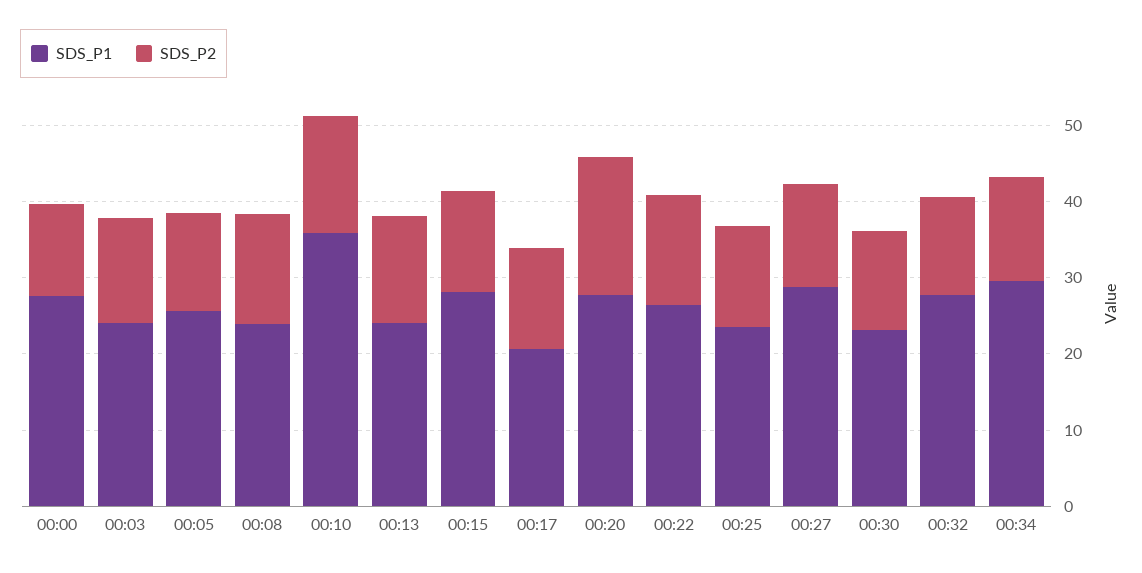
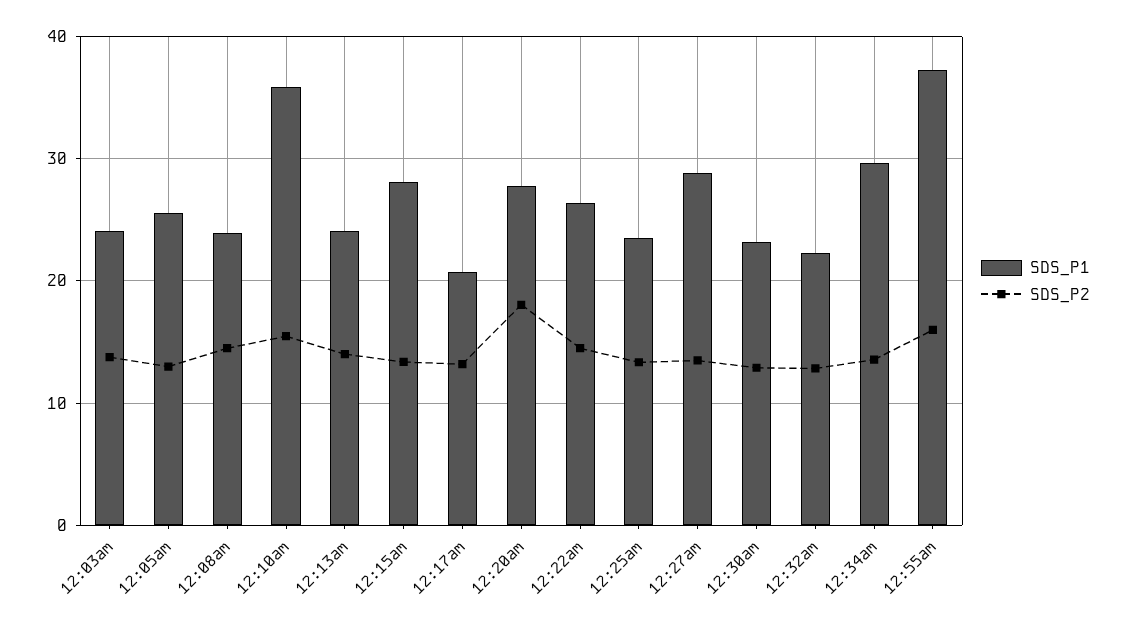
SDS_P1, 00:00: 28 -> none
SDS_P2, 00:00: 12 -> none
SDS_P1, 00:32: 28 -> 22
SDS_P1, 12:55am: none -> 37
SDS_P2, 12:55am: none -> 16

